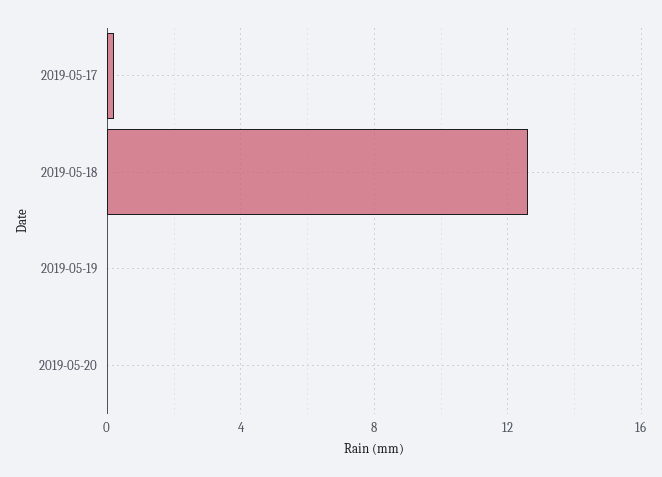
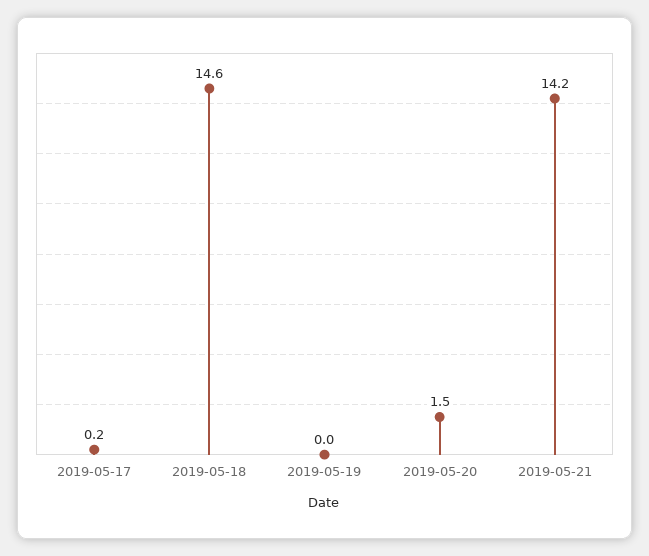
2019-05-18: 12.5 -> 14.6
2019-05-20: 0 -> 1.5
2019-05-21: none -> 14.2

